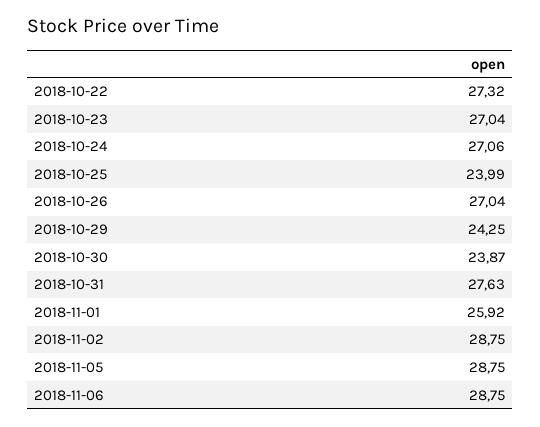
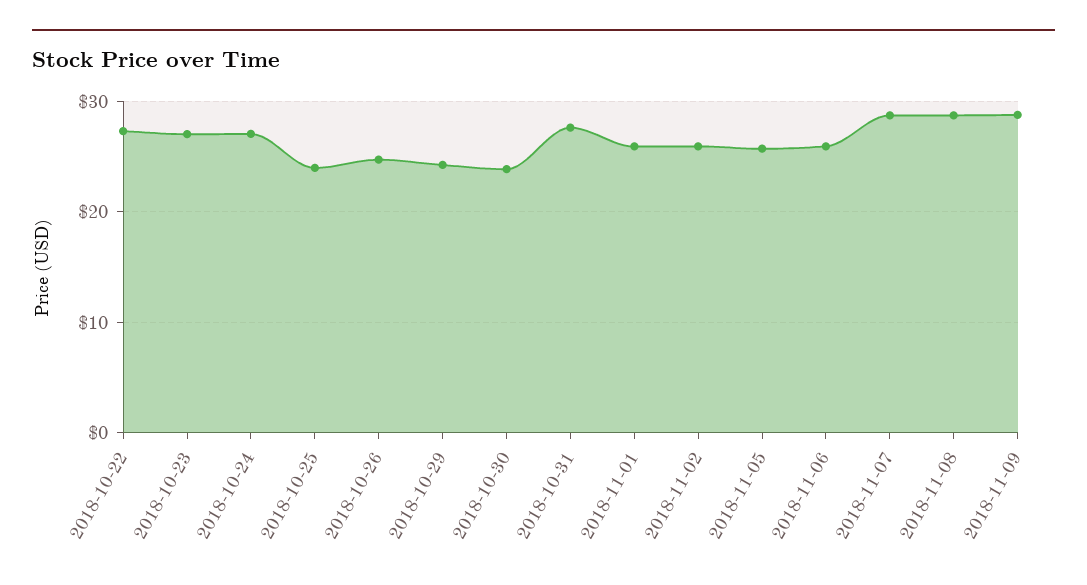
2018-10-26: 27.04 -> 25
2018-11-02: 28.75 -> 26
2018-11-05: 28.75 -> 26
2018-11-06: 28.75 -> 26
2018-11-07: none -> 29
2018-11-08: none -> 29
2018-11-09: none -> 29

